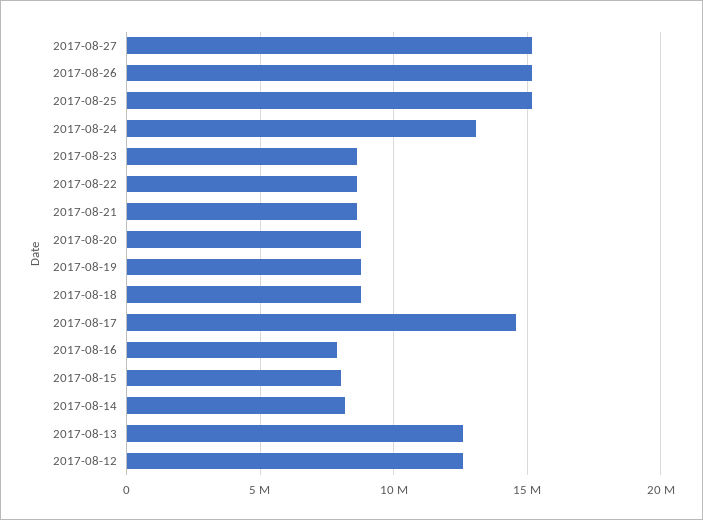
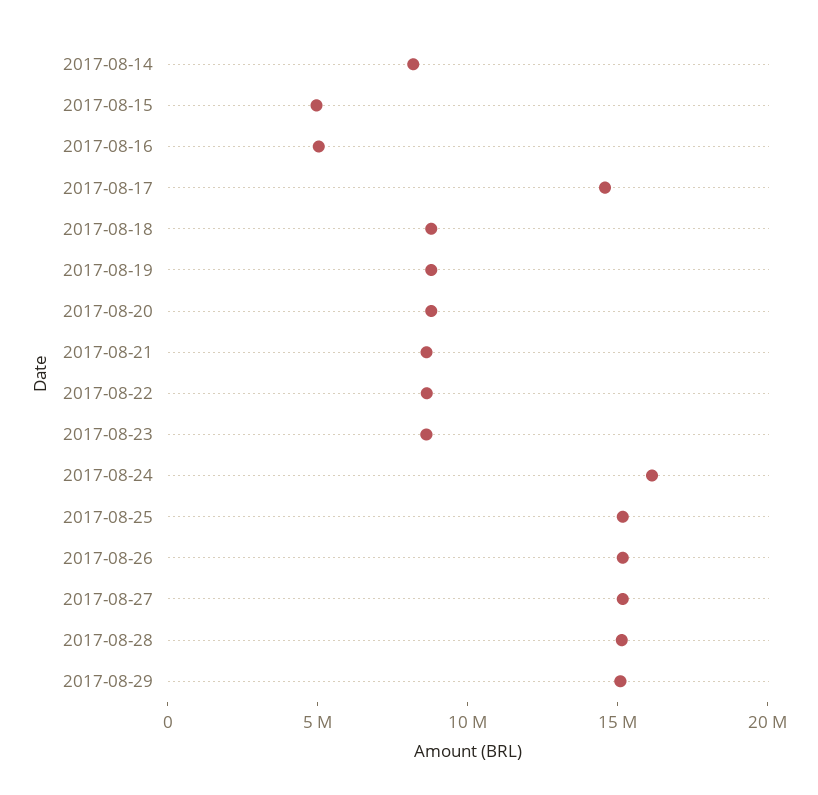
2017-08-24: 13000000 -> 16000000
2017-08-16: 8000000 -> 5000000
2017-08-15: 8000000 -> 5000000
2017-08-13: 12500000 -> none
2017-08-12: 12500000 -> none
2017-08-28: none -> 15000000
2017-08-29: none -> 15000000

